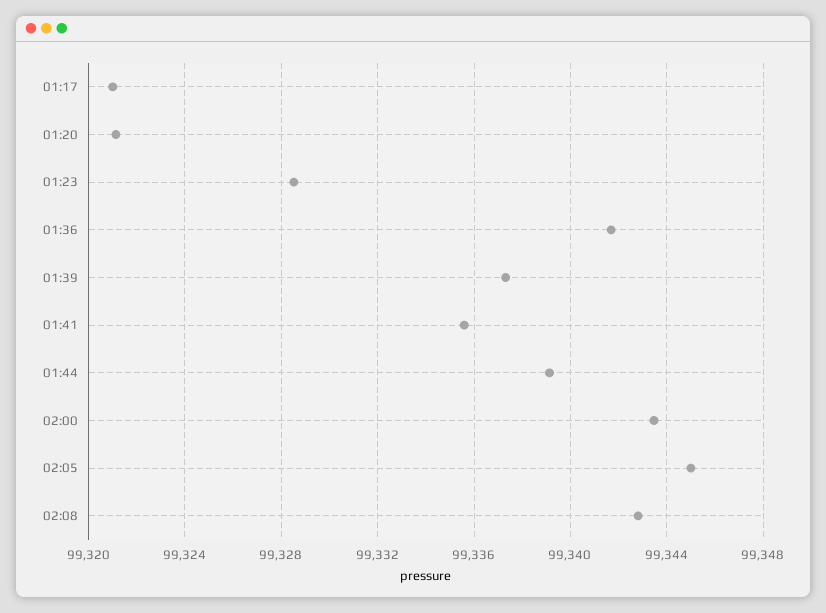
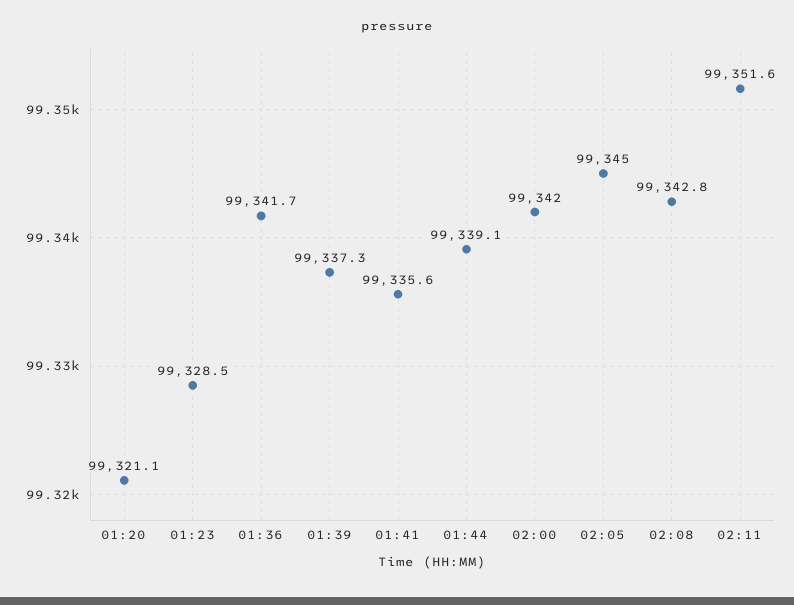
01:17: 99321 -> none
02:00: 99343.5 -> 99342
02:11: none -> 99351.6

